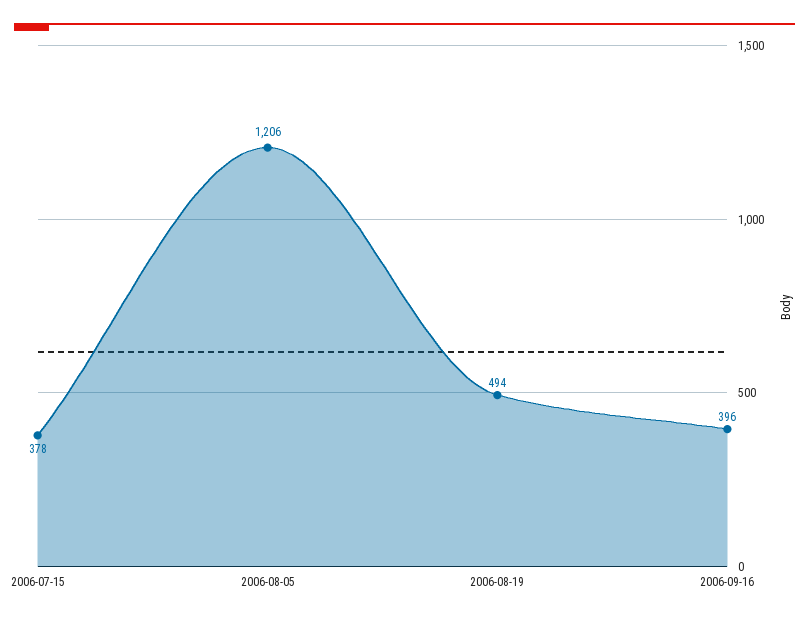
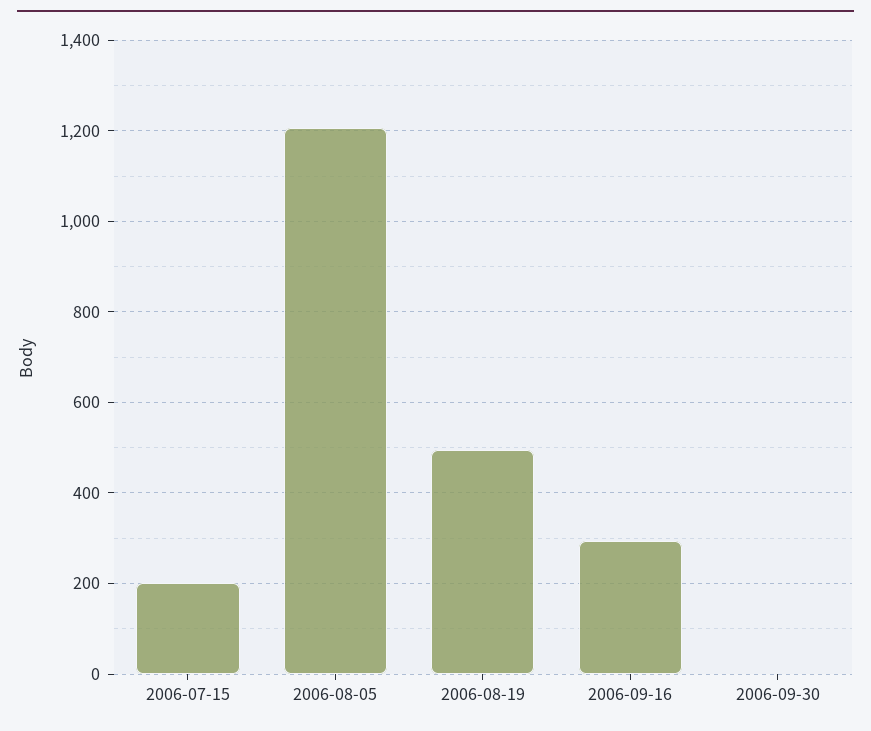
2006-07-15: 378 -> 200
2006-09-16: 396 -> 300
2006-09-30: none -> 0

